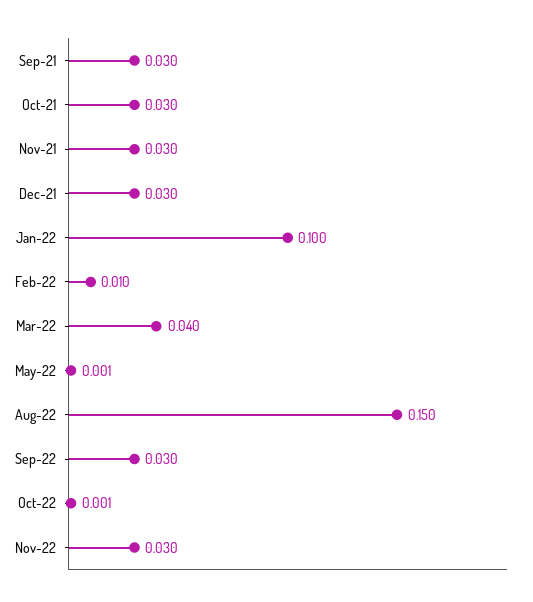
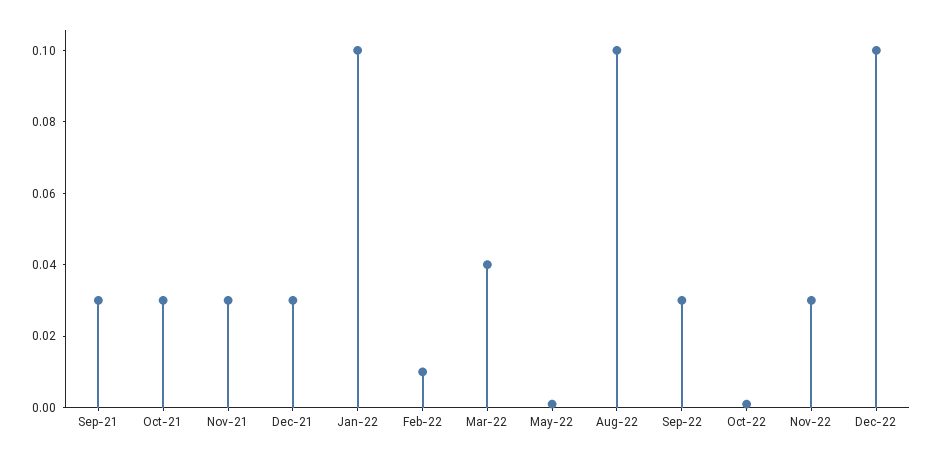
Aug-22: 0.15 -> 0.1
Dec-22: none -> 0.1

